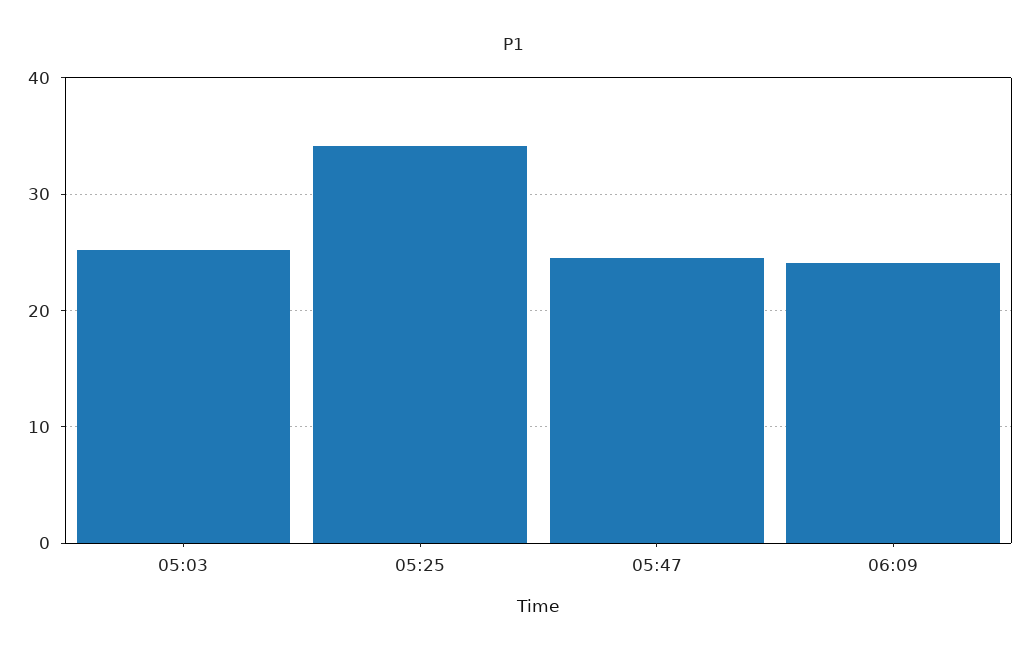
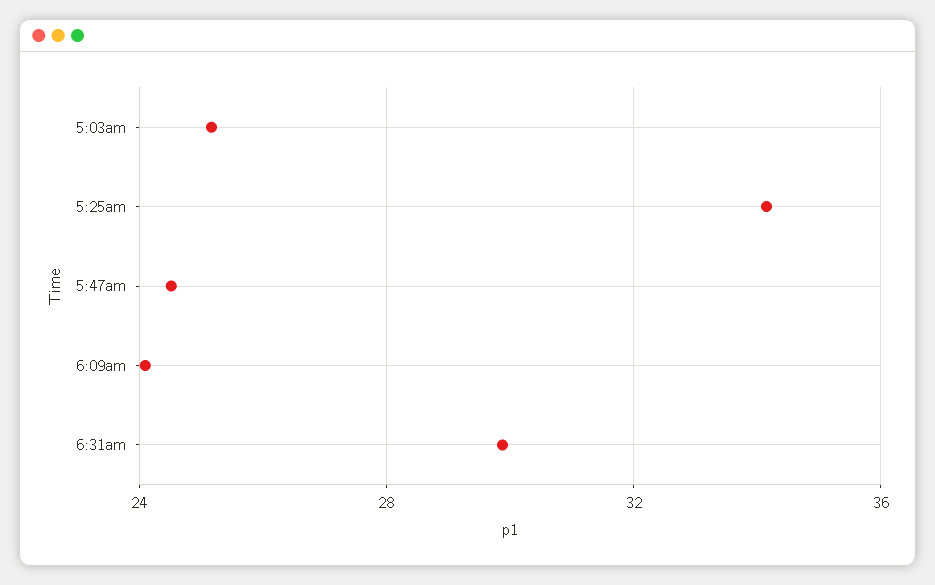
6:31am: none -> 30

